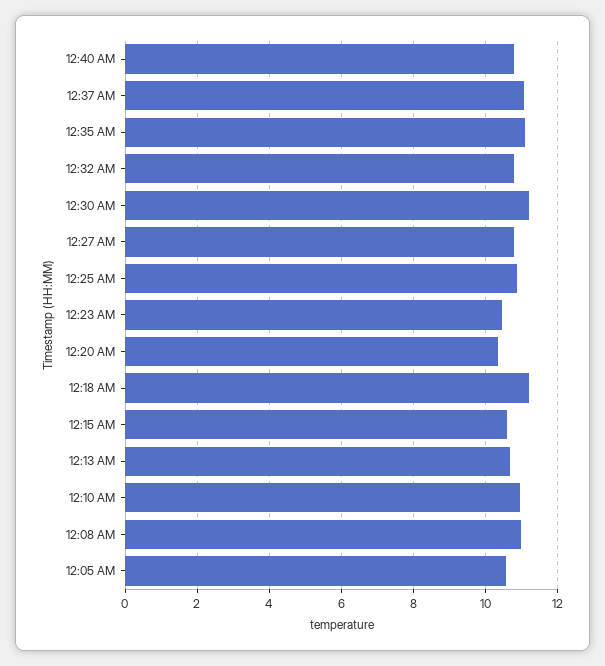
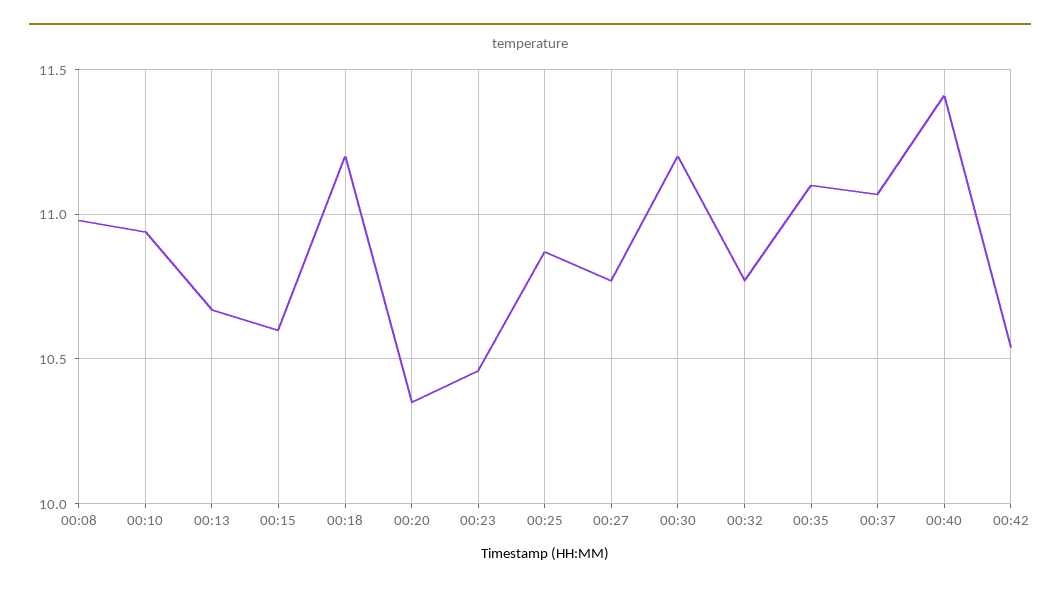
12:40 AM: 10.8 -> 11.4
12:05 AM: 10.6 -> none
00:42: none -> 10.55

